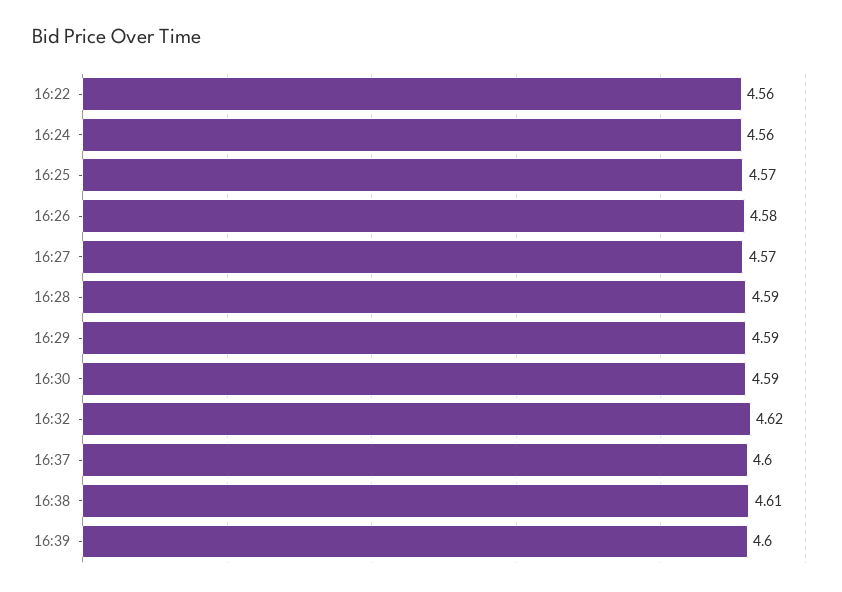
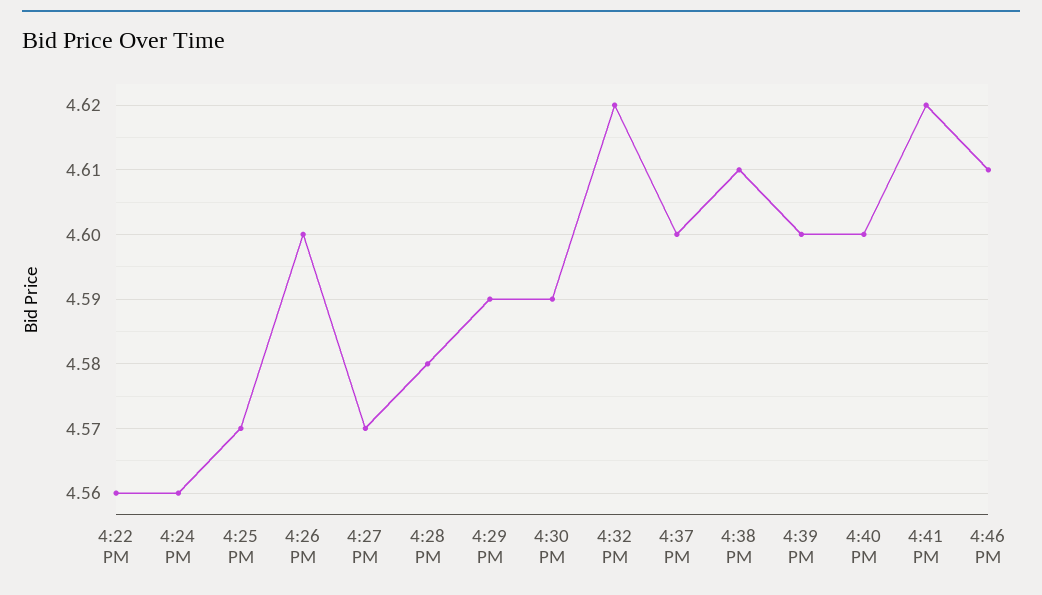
16:26: 4.58 -> 4.6
16:28: 4.59 -> 4.58
4:40 PM: none -> 4.6
4:41 PM: none -> 4.62
4:46 PM: none -> 4.61

